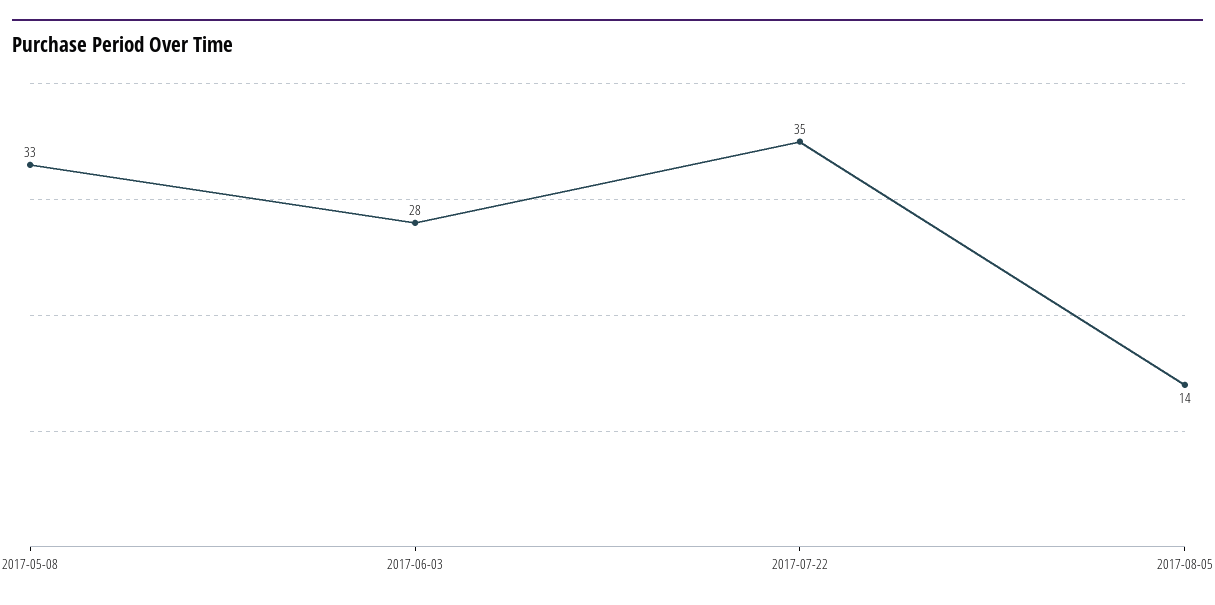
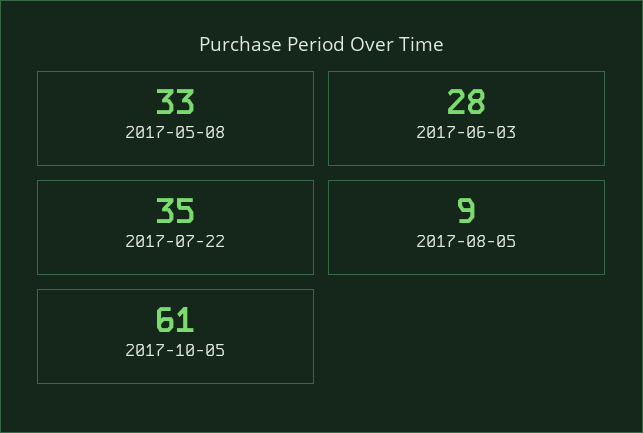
2017-08-05: 14 -> 9
2017-10-05: none -> 61

